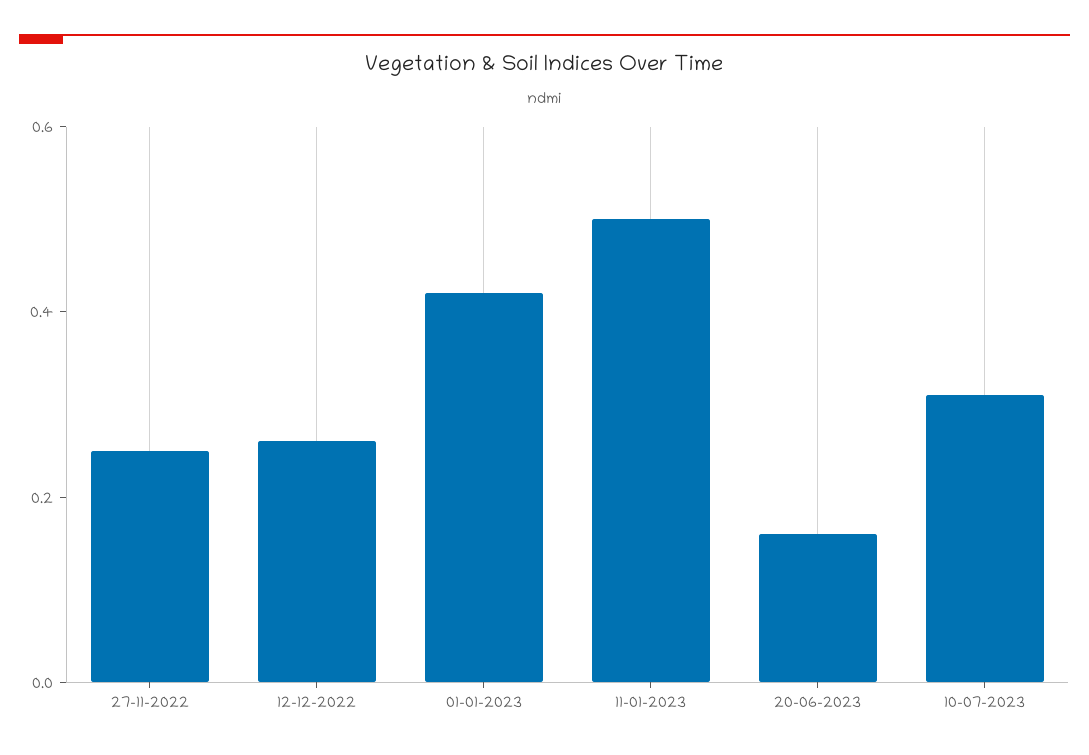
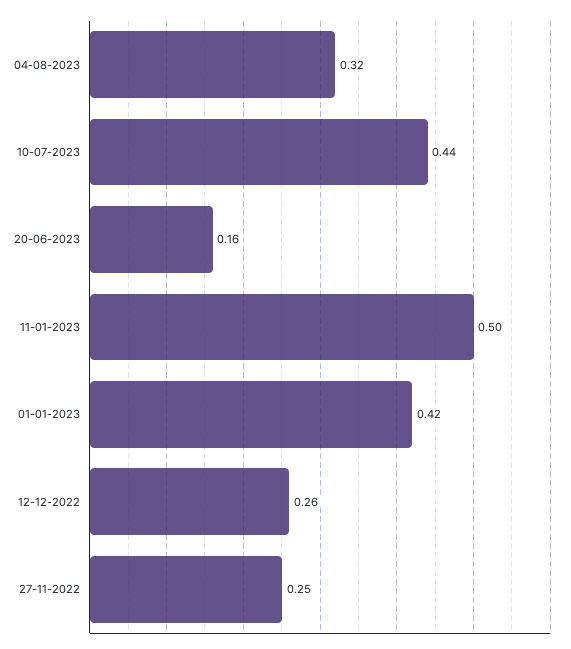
10-07-2023: 0.3 -> 0.44
04-08-2023: none -> 0.32

